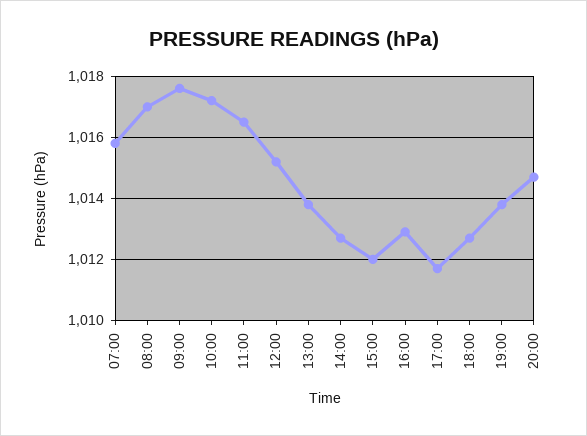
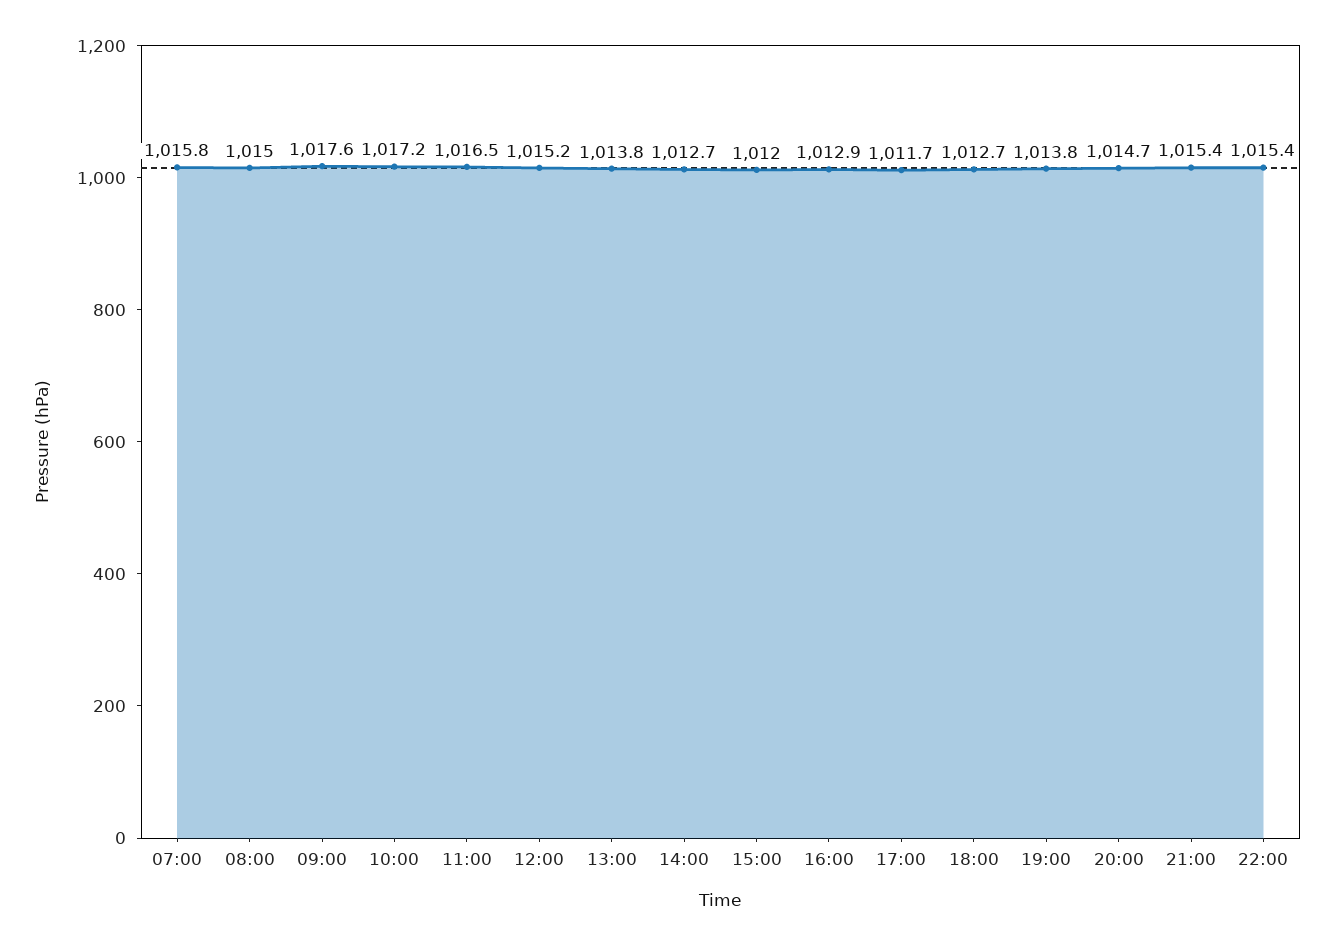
08:00: 1017 -> 1015
21:00: none -> 1015.4
22:00: none -> 1015.4

